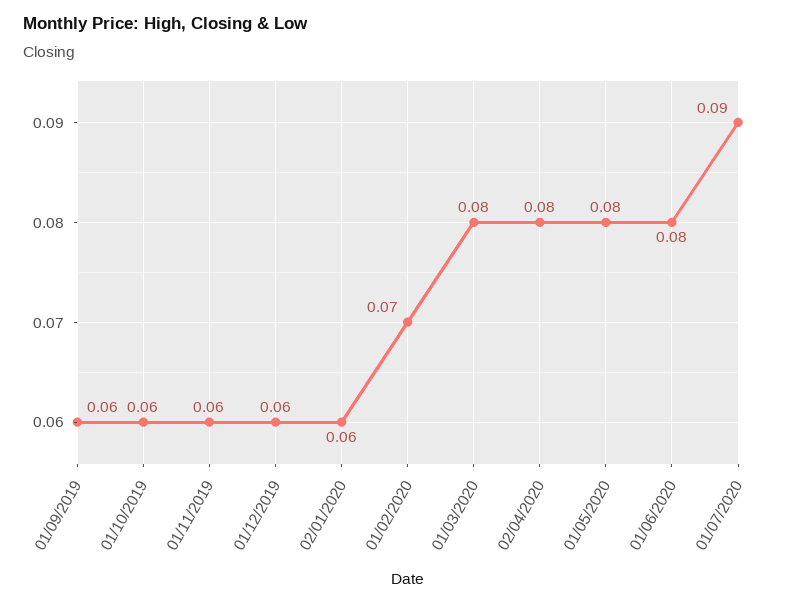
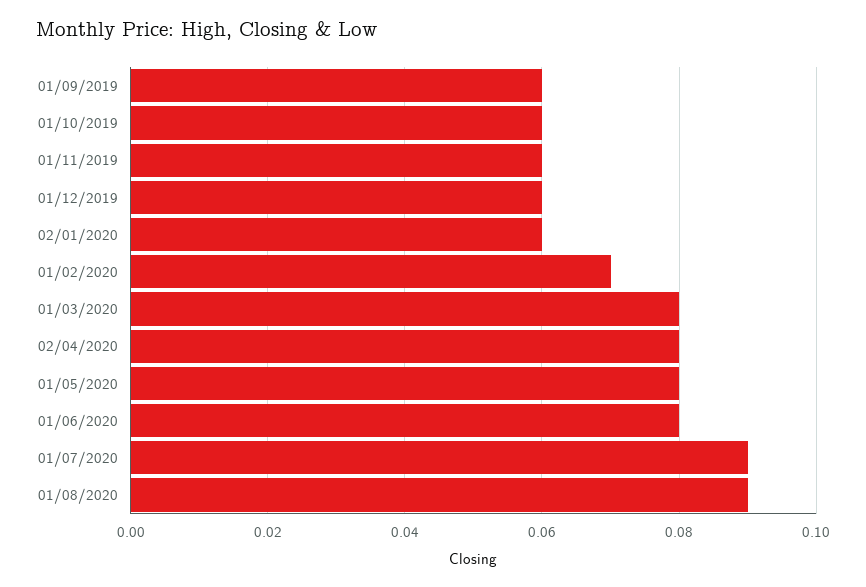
01/08/2020: none -> 0.09

